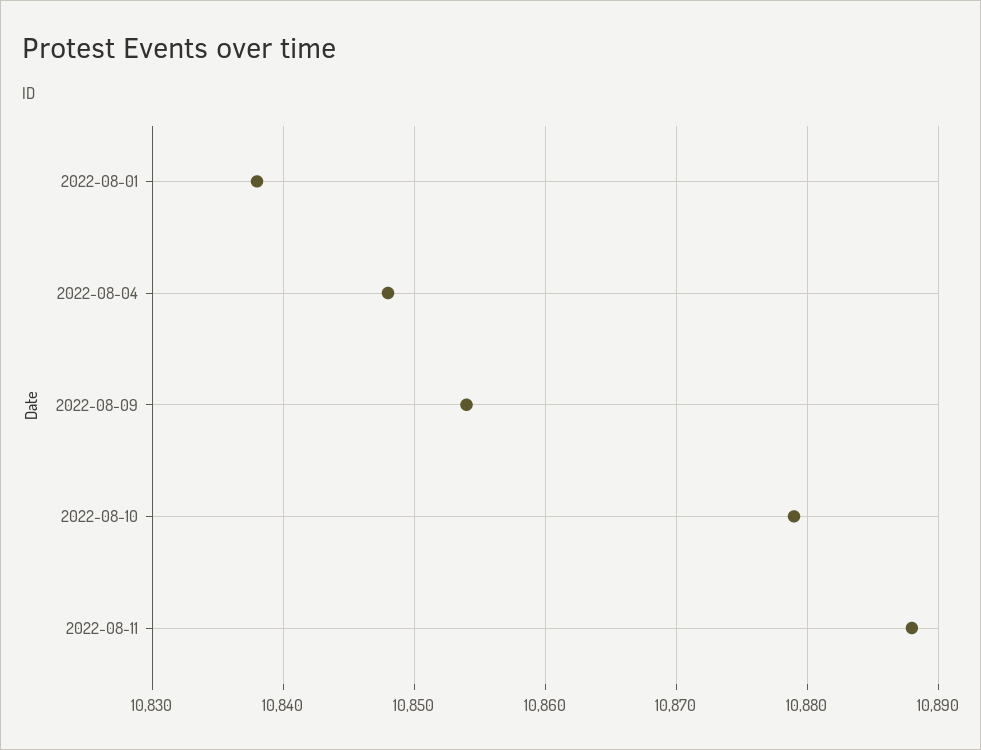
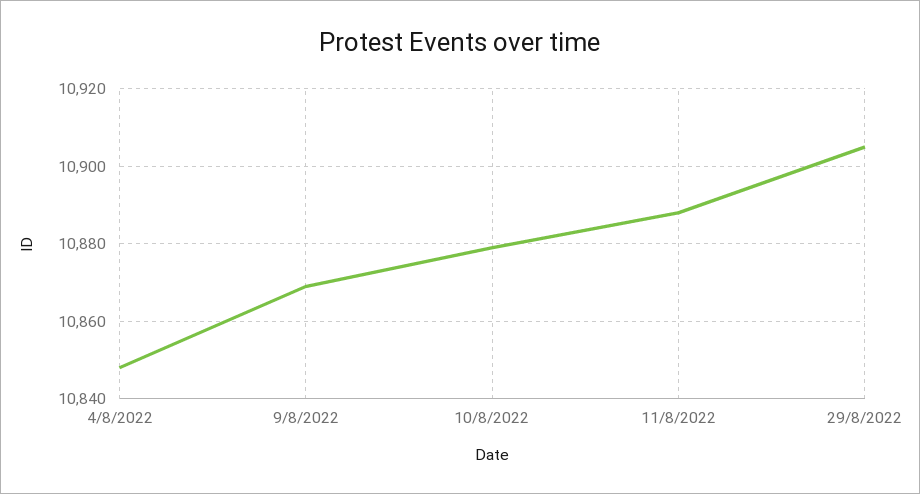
2022-08-01: 10838 -> none
2022-08-09: 10854 -> 10870
29/8/2022: none -> 10905

